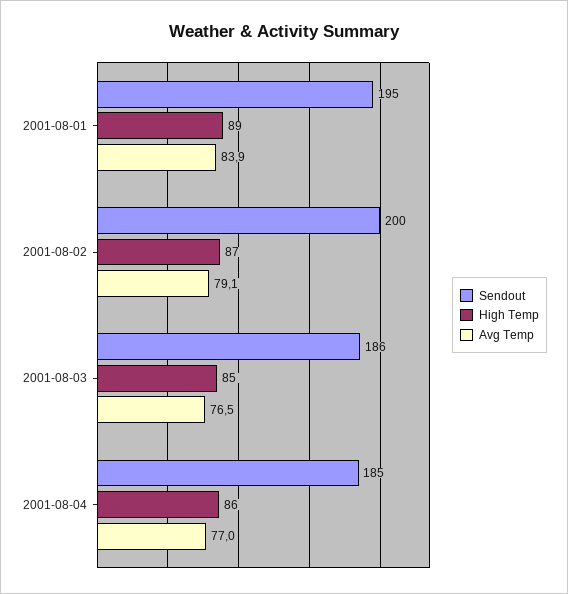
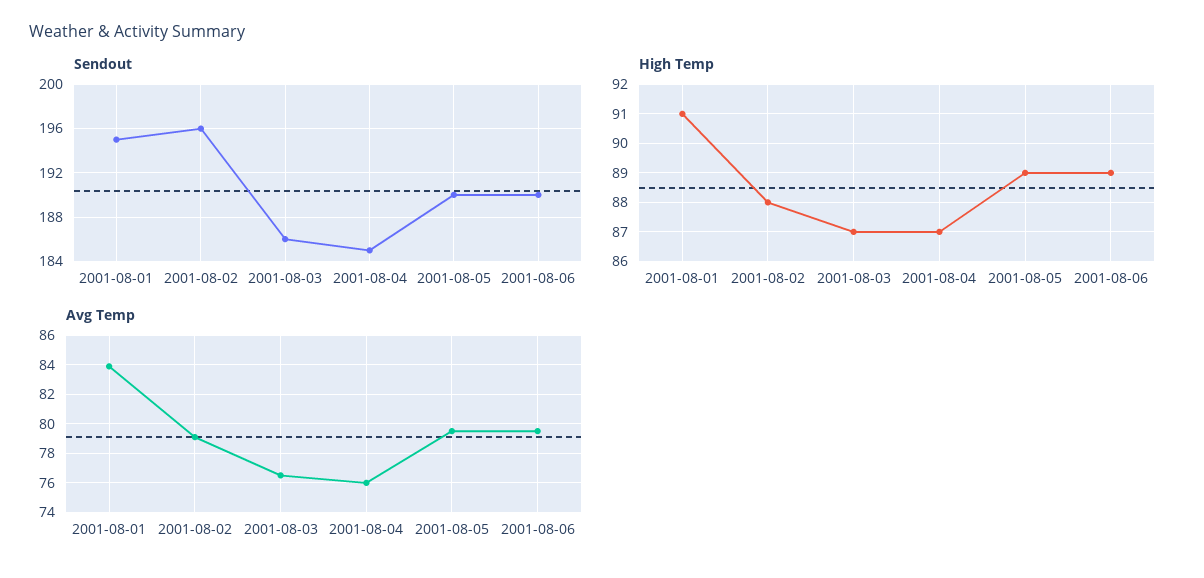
High Temp, 2001-08-01: 89 -> 91
Sendout, 2001-08-02: 200 -> 196
High Temp, 2001-08-02: 87 -> 88
High Temp, 2001-08-03: 85 -> 87
High Temp, 2001-08-04: 86 -> 87
Avg Temp, 2001-08-04: 77 -> 76
Sendout, 2001-08-05: none -> 190
Sendout, 2001-08-06: none -> 190
High Temp, 2001-08-05: none -> 89
High Temp, 2001-08-06: none -> 89
Avg Temp, 2001-08-05: none -> 79.5
Avg Temp, 2001-08-06: none -> 79.5

